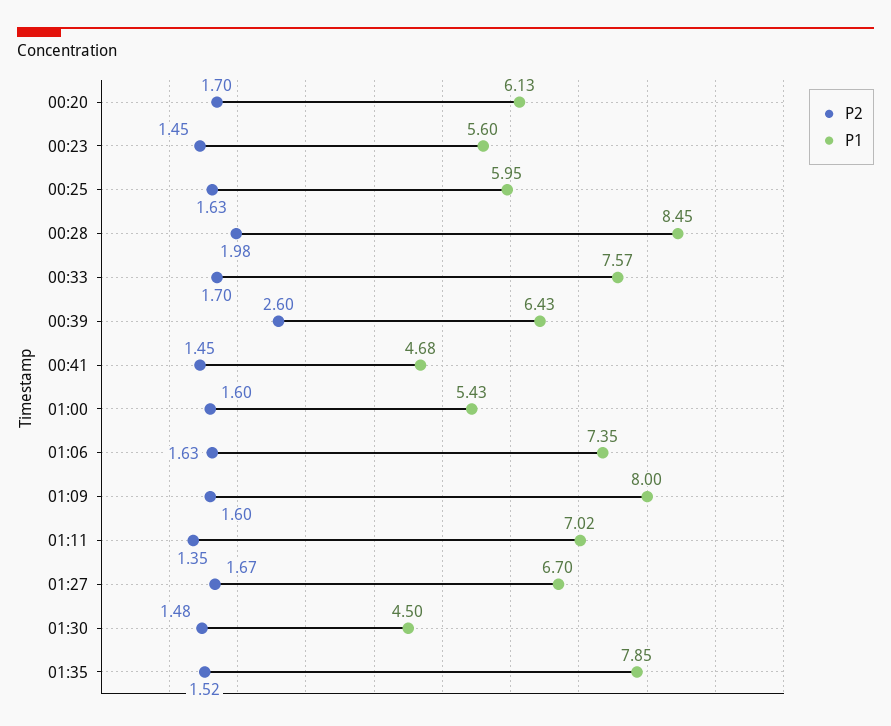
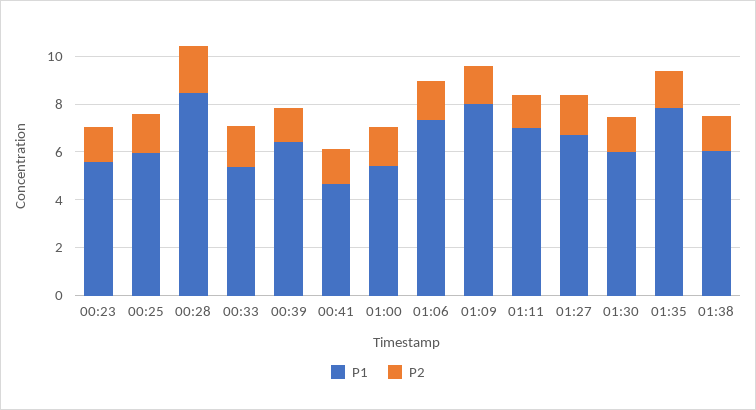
P2, 00:20: 1.7 -> none
P1, 00:20: 6.13 -> none
P1, 00:33: 7.57 -> 5.5
P2, 00:39: 2.6 -> 1.5
P1, 01:30: 4.5 -> 6
P1, 01:38: none -> 6
P2, 01:38: none -> 1.5

